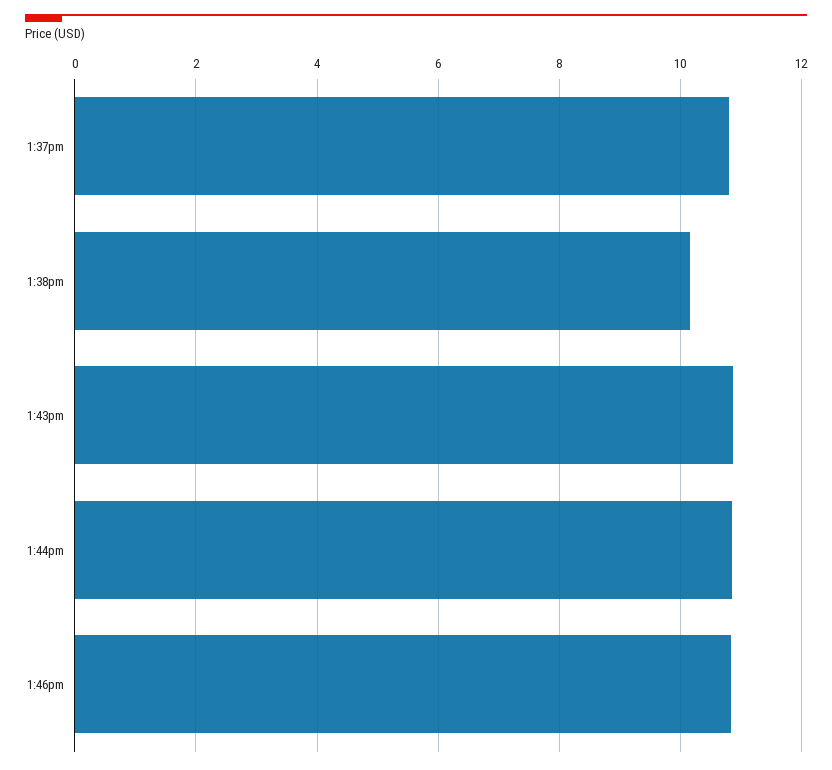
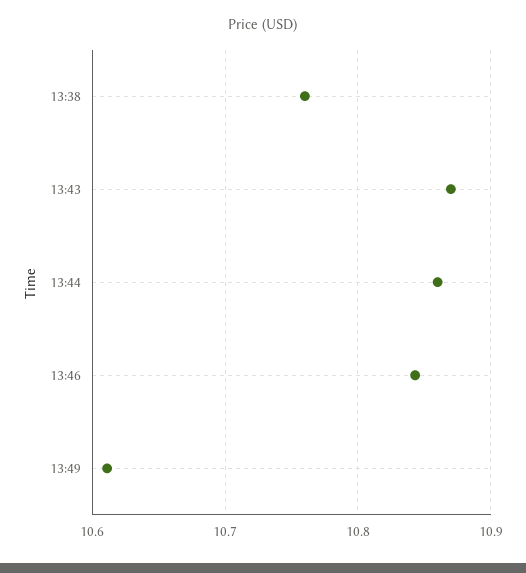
1:37pm: 10.8 -> none
1:38pm: 10.2 -> 10.76
13:49: none -> 10.61

